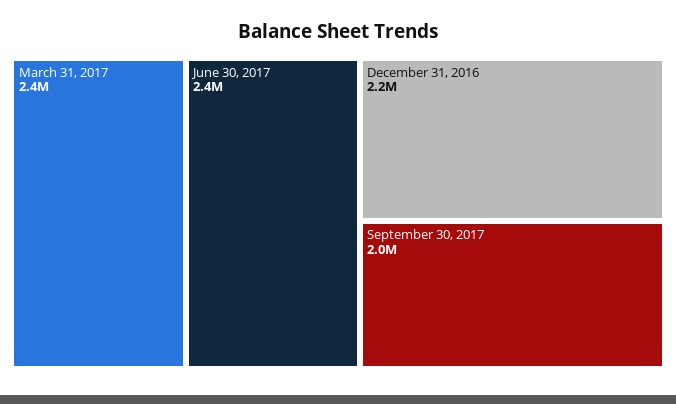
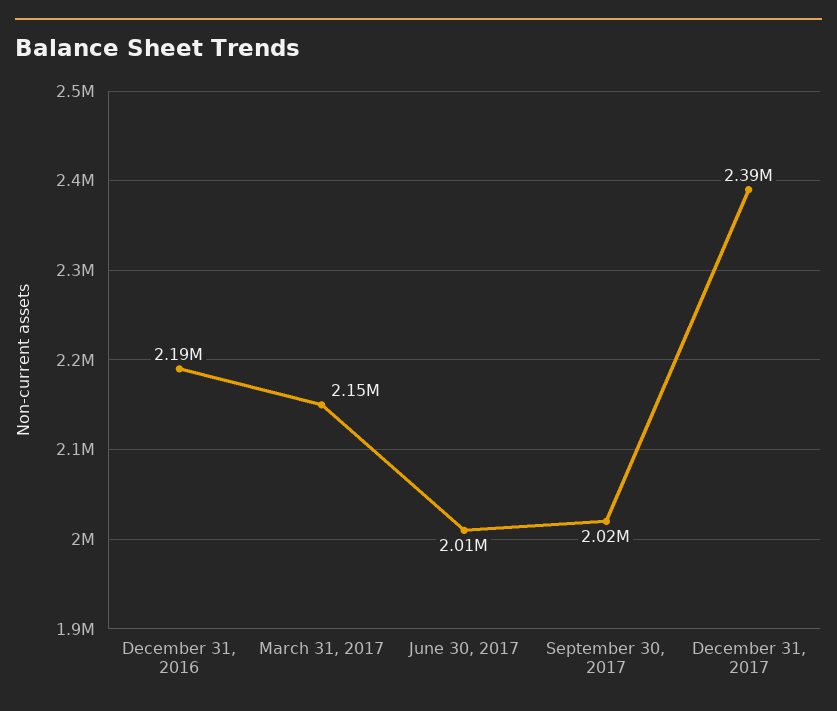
March 31, 2017: 2400000 -> 2150000
June 30, 2017: 2400000 -> 2010000
December 31, 2017: none -> 2390000

